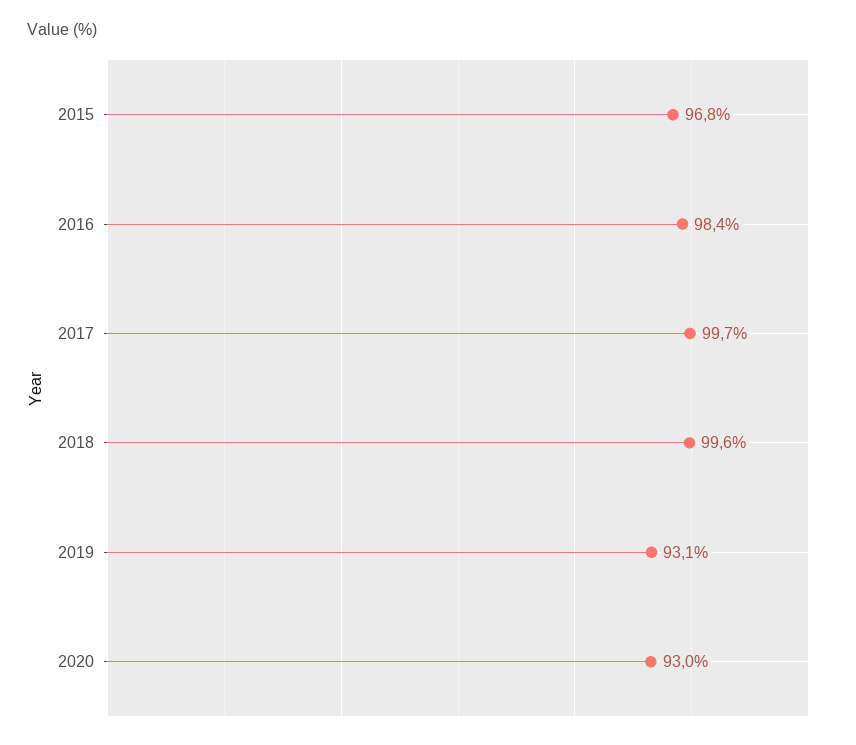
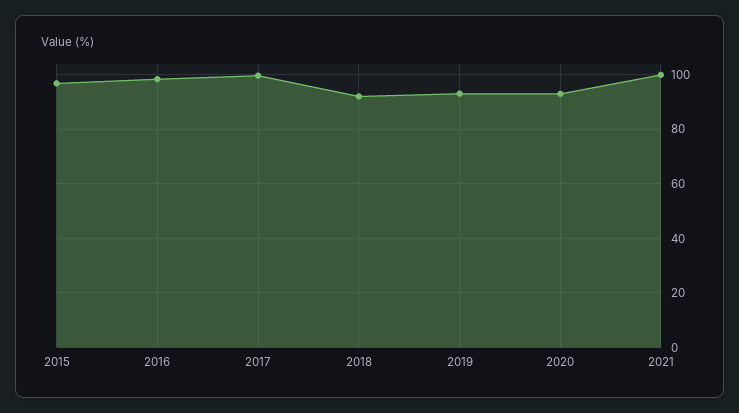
2018: 99.6 -> 92.5
2021: none -> 100

